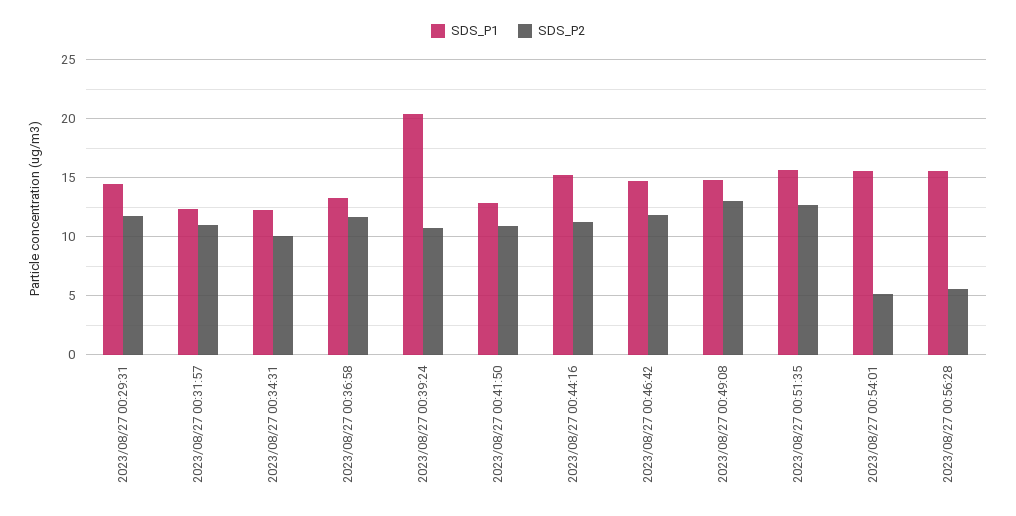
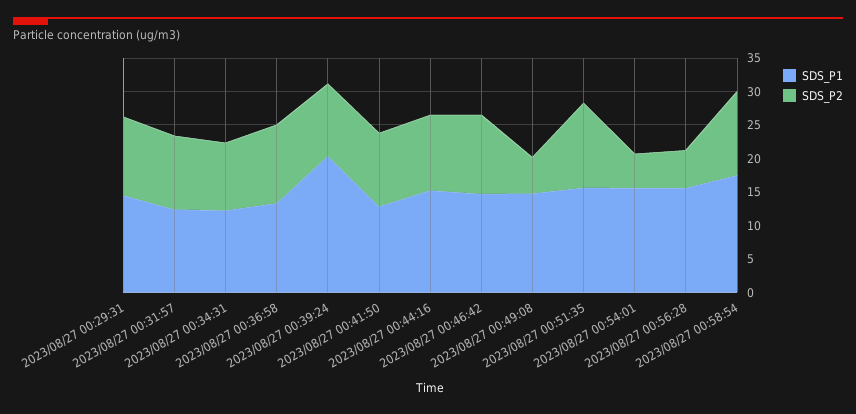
SDS_P2, 2023/08/27 00:49:08: 13 -> 5
SDS_P1, 2023/08/27 00:58:54: none -> 17.5
SDS_P2, 2023/08/27 00:58:54: none -> 12.5

